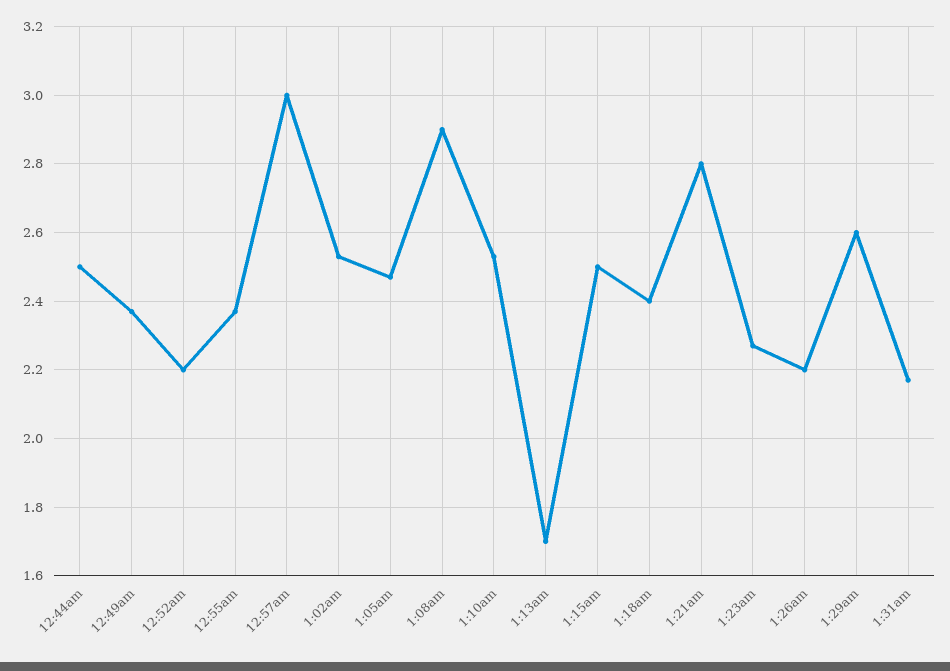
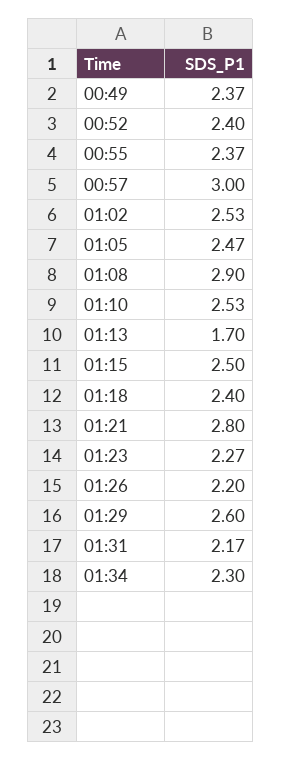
12:44am: 2.5 -> none
12:52am: 2.2 -> 2.4
01:34: none -> 2.3

